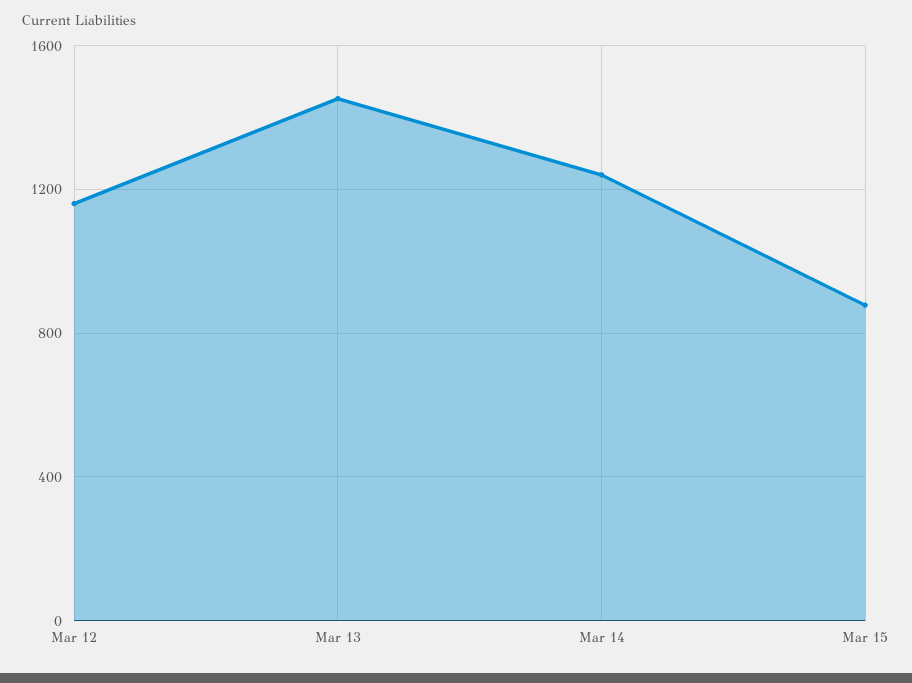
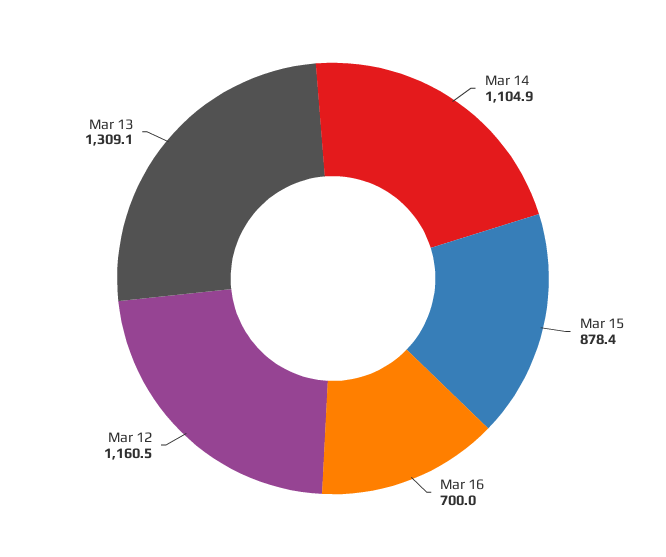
Mar 13: 1450 -> 1309.1
Mar 14: 1250 -> 1104.9
Mar 16: none -> 700

